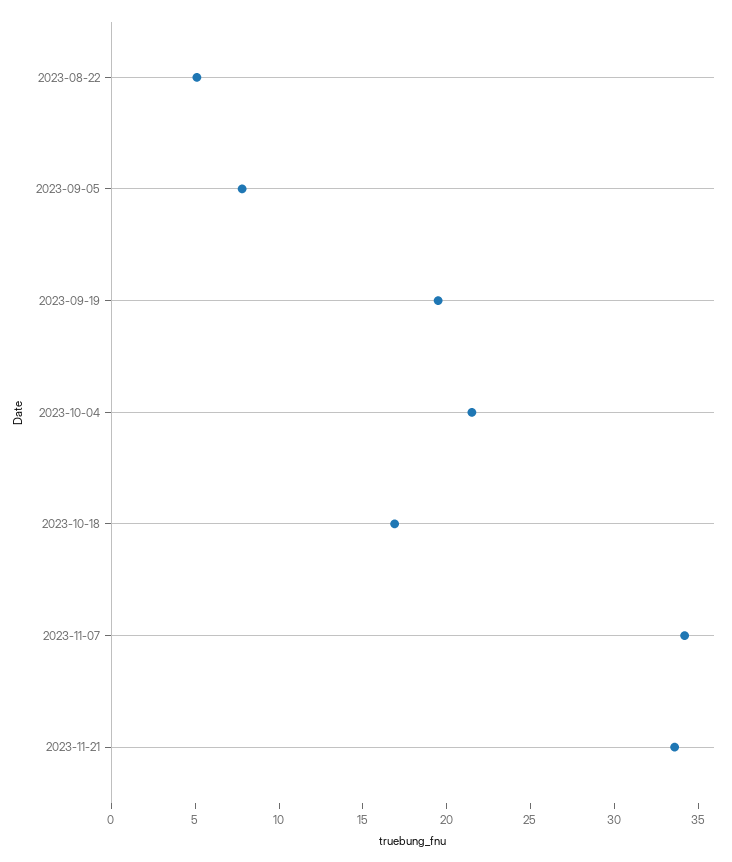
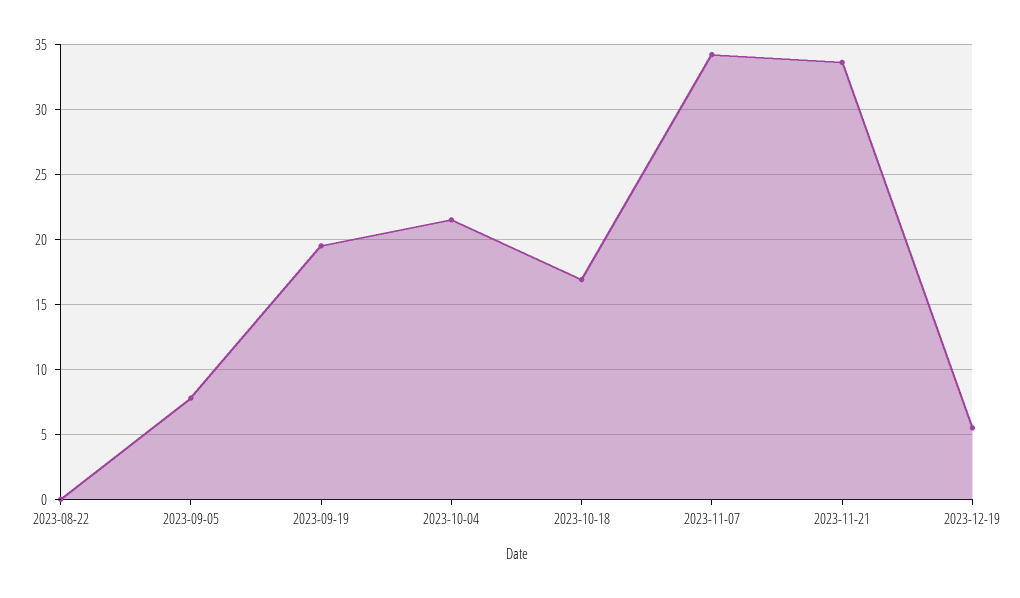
2023-08-22: 5 -> 0
2023-12-19: none -> 5.5

